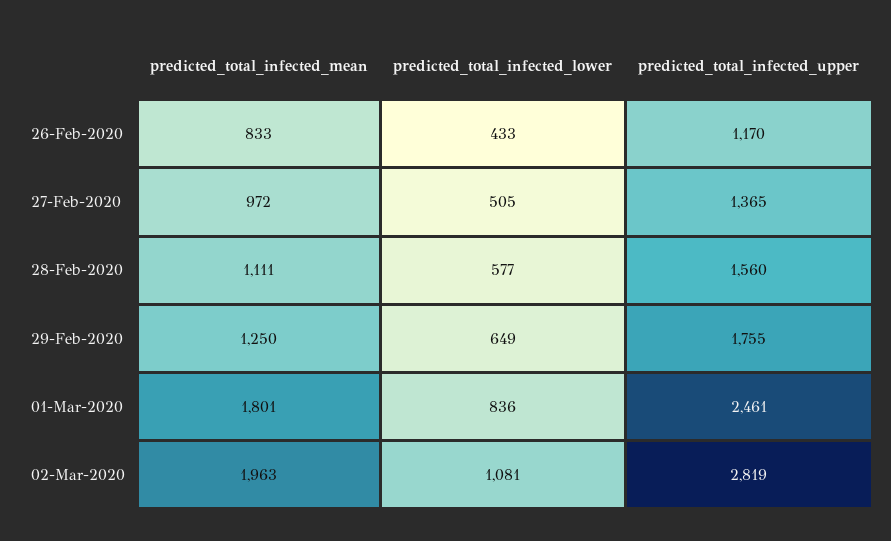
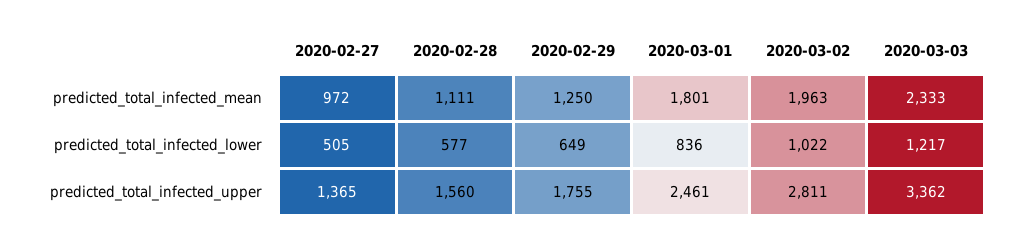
predicted_total_infected_mean, 26-Feb-2020: 833 -> none
predicted_total_infected_lower, 26-Feb-2020: 433 -> none
predicted_total_infected_upper, 26-Feb-2020: 1170 -> none
predicted_total_infected_lower, 02-Mar-2020: 1081 -> 1022
predicted_total_infected_upper, 02-Mar-2020: 2819 -> 2811
predicted_total_infected_mean, 2020-03-03: none -> 2333
predicted_total_infected_lower, 2020-03-03: none -> 1217
predicted_total_infected_upper, 2020-03-03: none -> 3362

